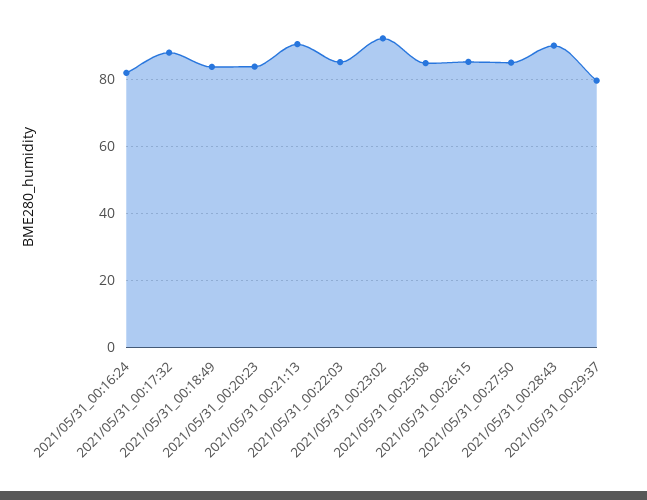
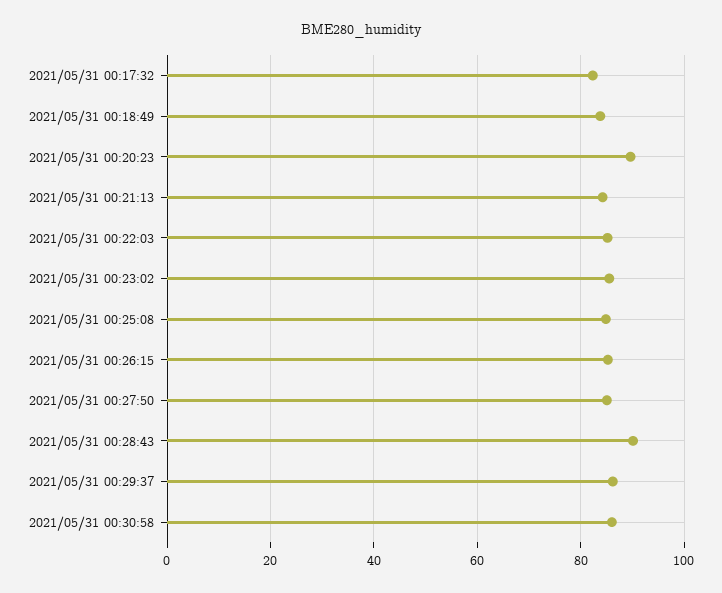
2021/05/31_00:16:24: 82 -> none
2021/05/31_00:17:32: 88 -> 82
2021/05/31_00:20:23: 84 -> 90
2021/05/31_00:21:13: 90 -> 84
2021/05/31_00:23:02: 92 -> 86
2021/05/31_00:29:37: 80 -> 86
2021/05/31 00:30:58: none -> 86

